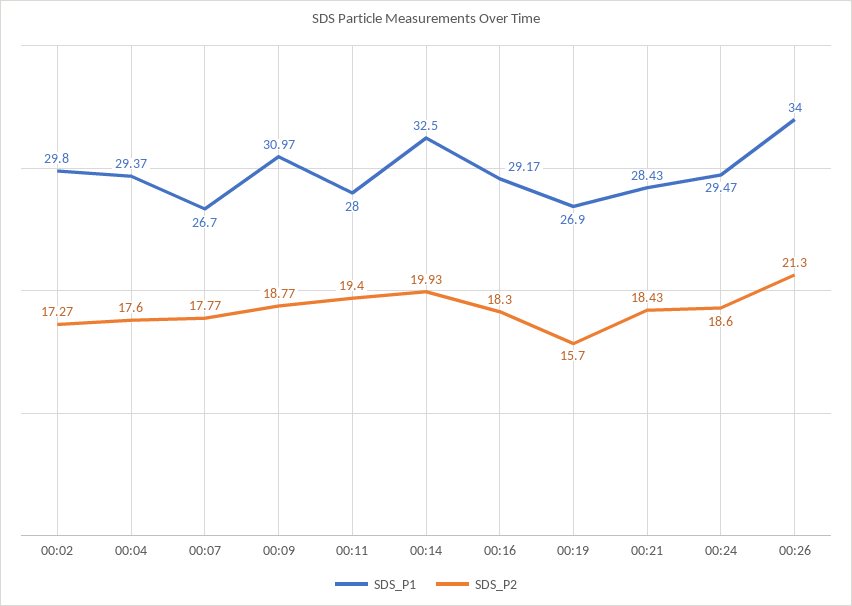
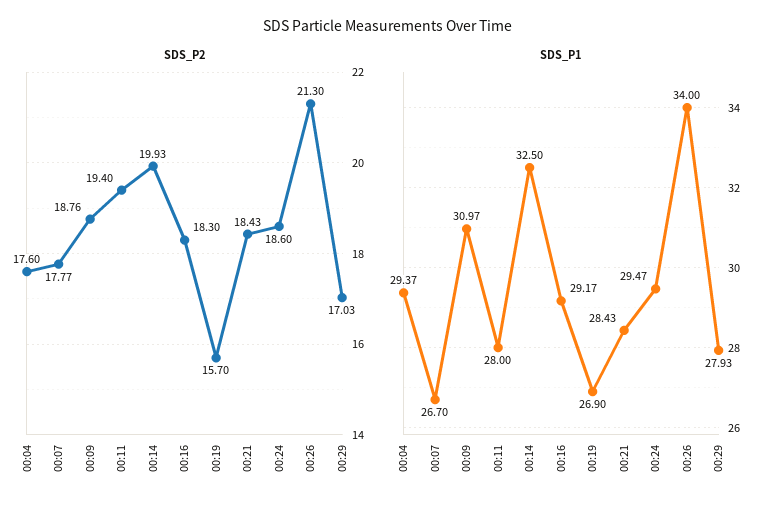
SDS_P1, 00:02: 29.8 -> none
SDS_P2, 00:02: 17.27 -> none
SDS_P2, 00:09: 18.77 -> 18.76
SDS_P2, 00:29: none -> 17.03
SDS_P1, 00:29: none -> 27.93

